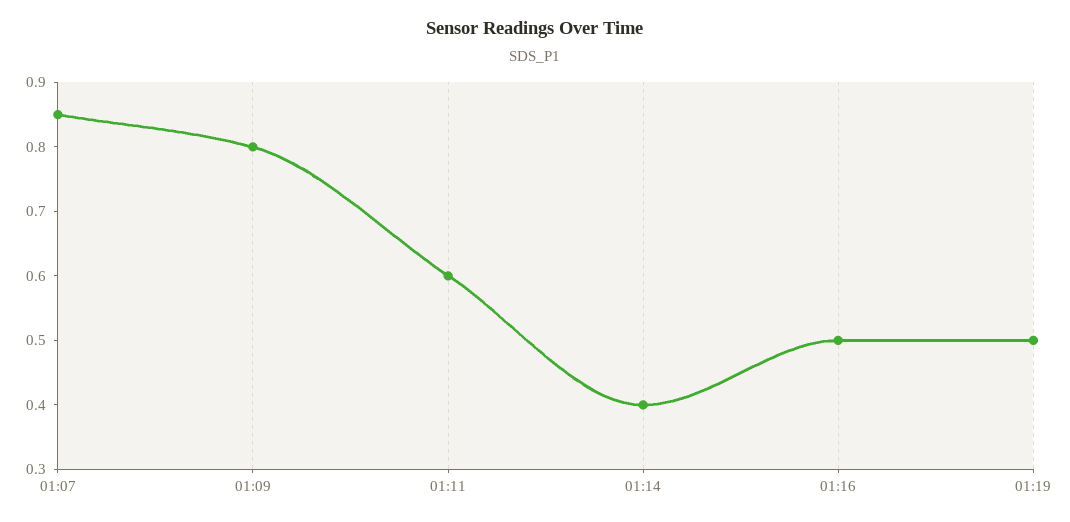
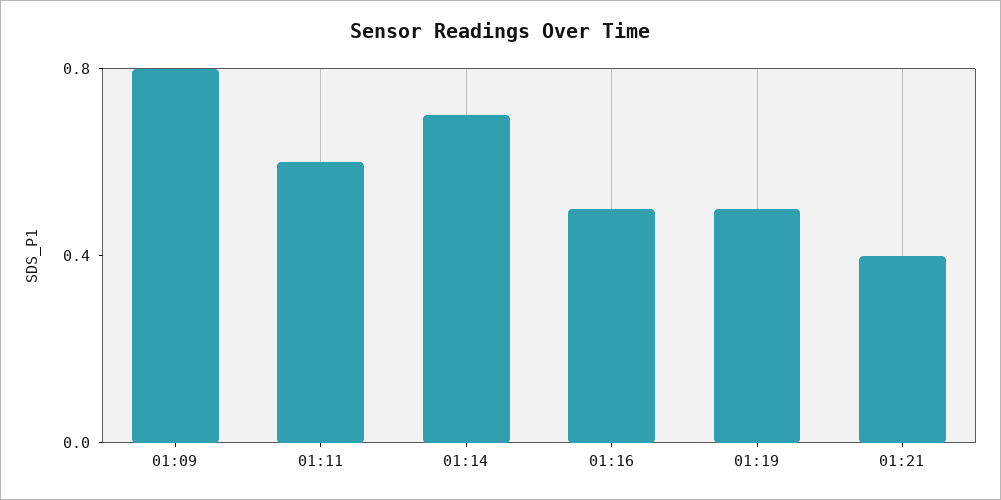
01:07: 0.85 -> none
01:14: 0.4 -> 0.7
01:21: none -> 0.4

